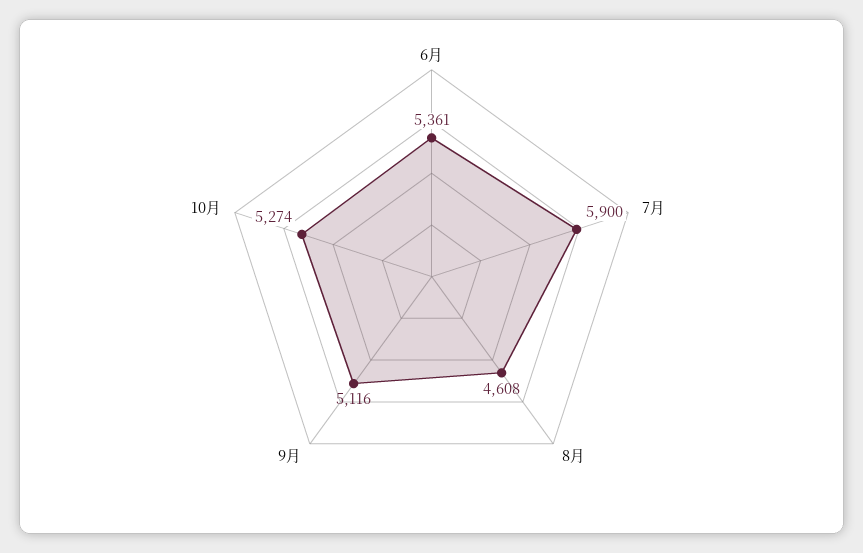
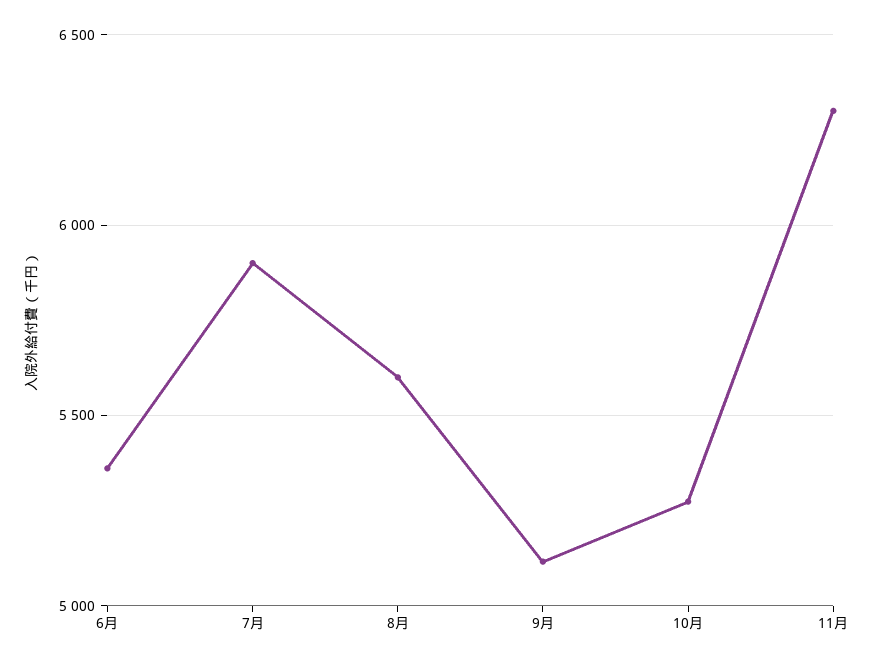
8月: 4608 -> 5600
11月: none -> 6300

